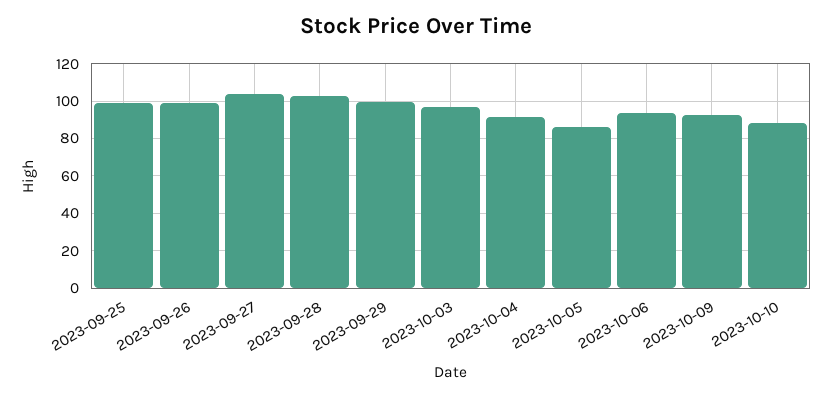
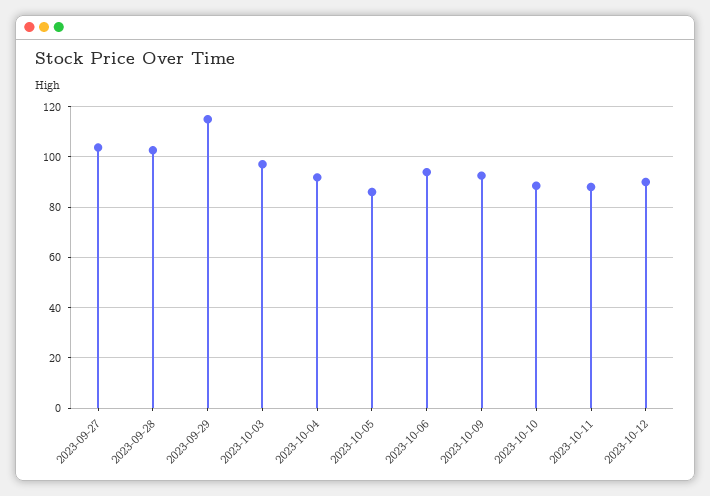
2023-09-25: 100 -> none
2023-09-26: 100 -> none
2023-09-29: 100 -> 115
2023-10-11: none -> 87.5
2023-10-12: none -> 90

